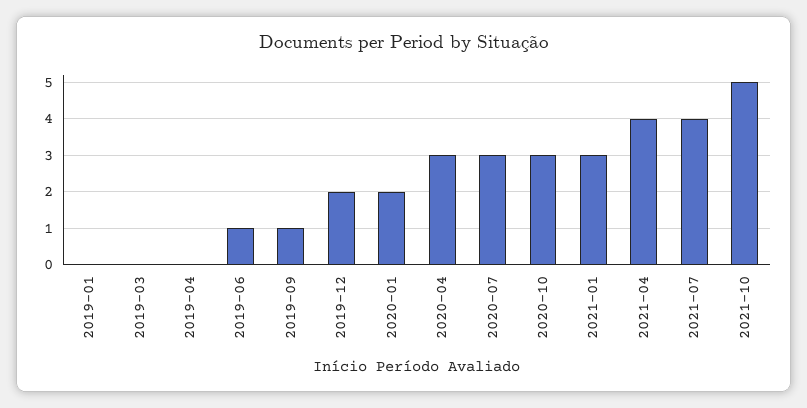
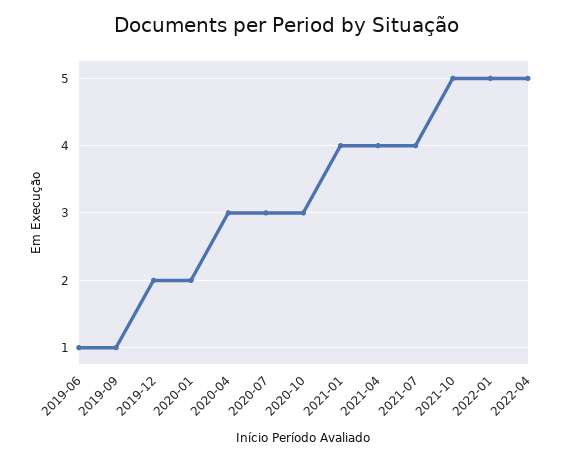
2019-01: 0 -> none
2019-03: 0 -> none
2019-04: 0 -> none
2021-01: 3 -> 4
2022-01: none -> 5
2022-04: none -> 5

